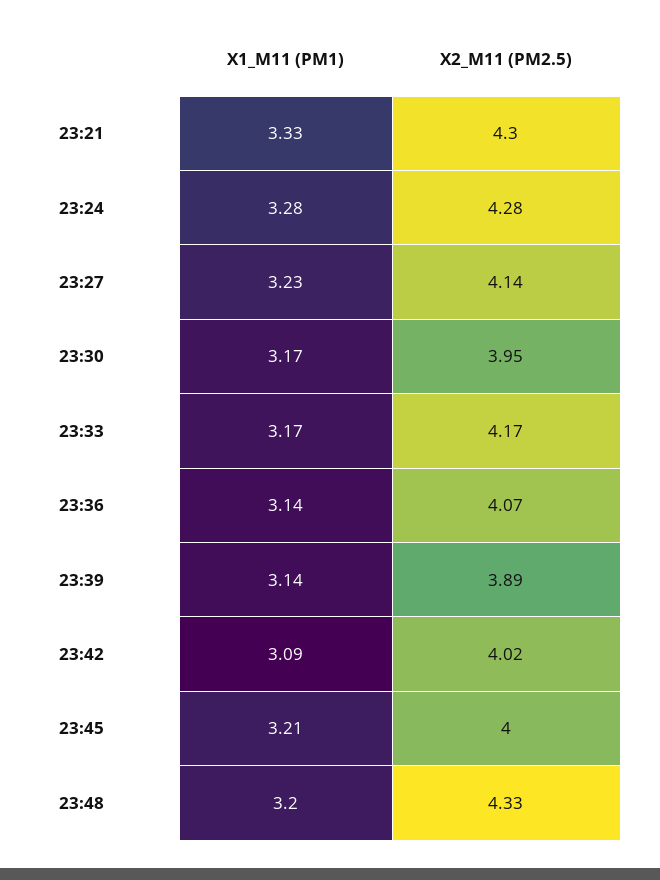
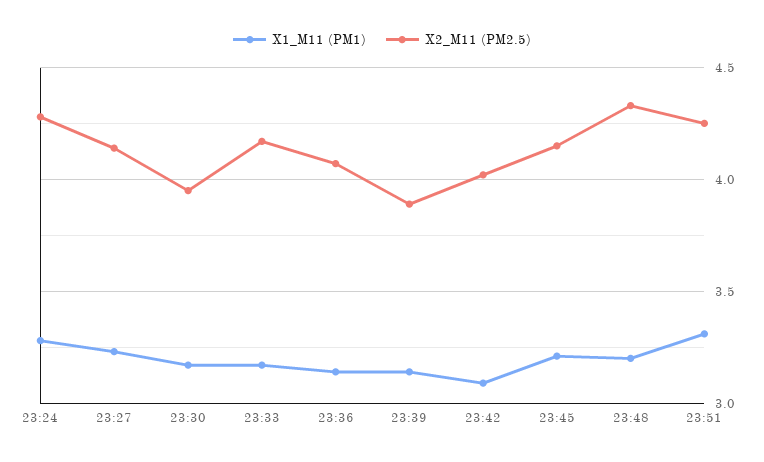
X1_M11 (PM1), 23:21: 3.33 -> none
X2_M11 (PM2.5), 23:21: 4.3 -> none
X2_M11 (PM2.5), 23:45: 4 -> 4.15
X1_M11 (PM1), 23:51: none -> 3.3
X2_M11 (PM2.5), 23:51: none -> 4.25

